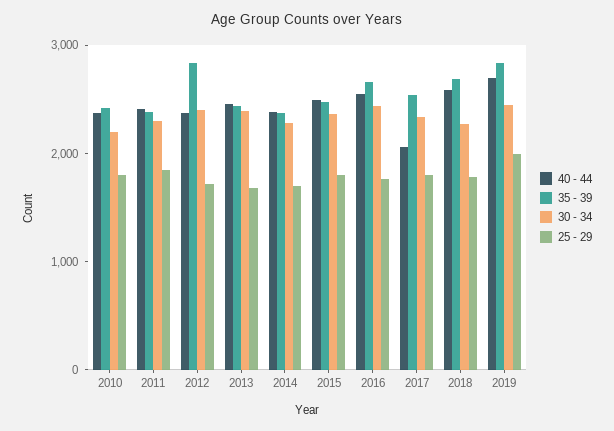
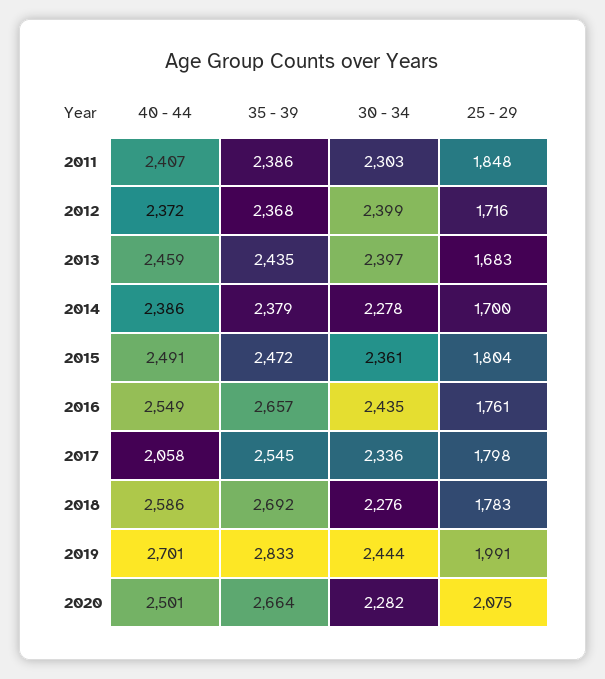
40 - 44, 2010: 2400 -> none
35 - 39, 2010: 2400 -> none
30 - 34, 2010: 2200 -> none
25 - 29, 2010: 1800 -> none
35 - 39, 2012: 2800 -> 2368
40 - 44, 2020: none -> 2501
35 - 39, 2020: none -> 2664
30 - 34, 2020: none -> 2282
25 - 29, 2020: none -> 2075

